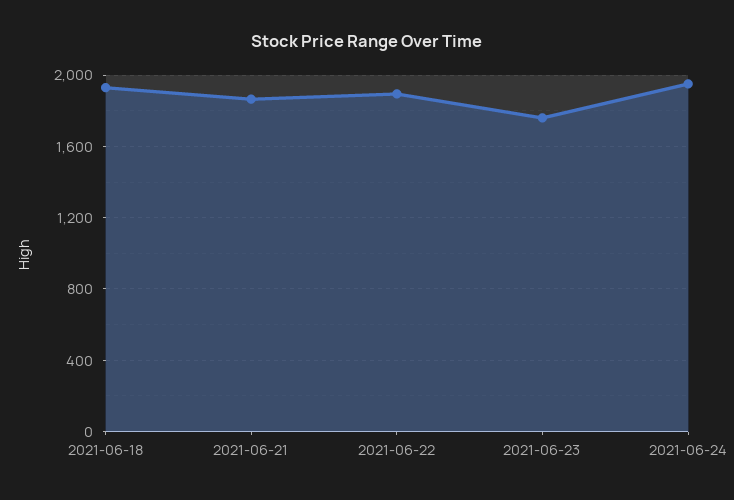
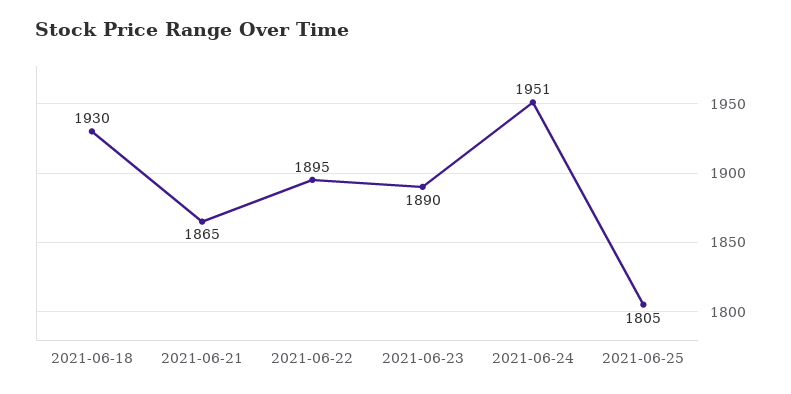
2021-06-23: 1750 -> 1890
2021-06-25: none -> 1805

